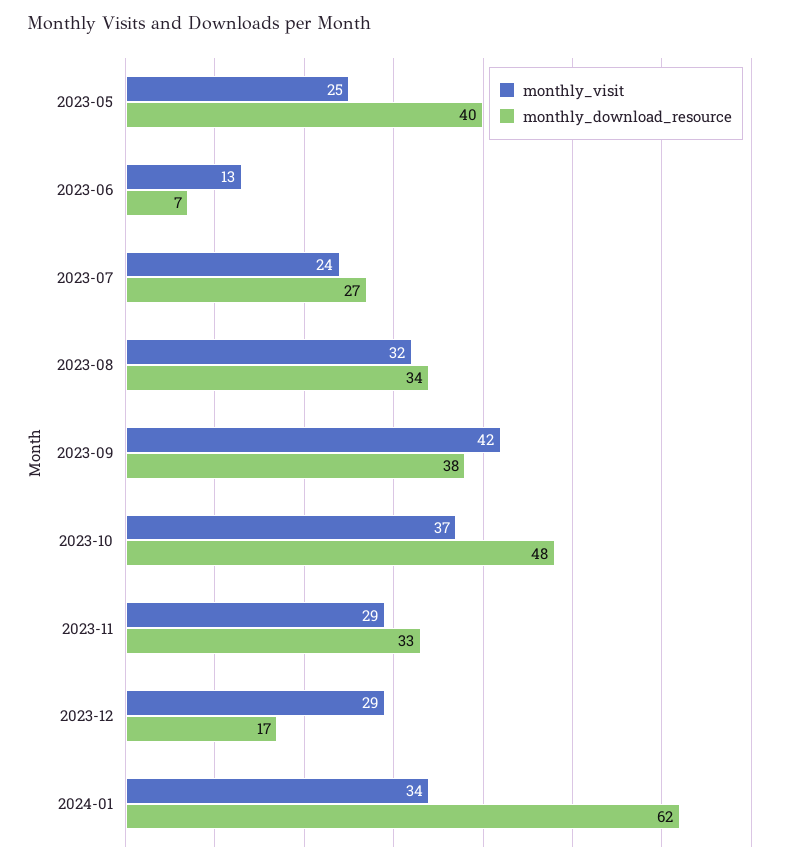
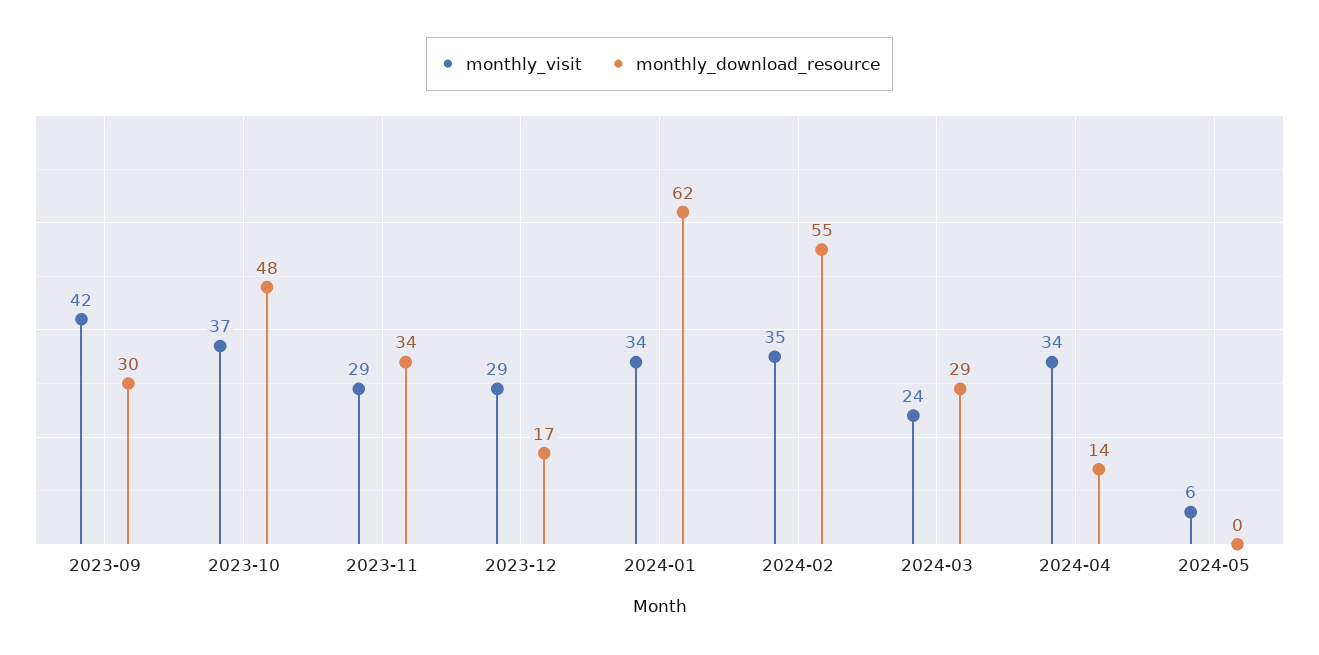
monthly_visit, 2023-05: 25 -> none
monthly_download_resource, 2023-05: 40 -> none
monthly_visit, 2023-06: 13 -> none
monthly_download_resource, 2023-06: 7 -> none
monthly_visit, 2023-07: 24 -> none
monthly_download_resource, 2023-07: 27 -> none
monthly_visit, 2023-08: 32 -> none
monthly_download_resource, 2023-08: 34 -> none
monthly_download_resource, 2023-09: 38 -> 30
monthly_download_resource, 2023-11: 33 -> 34
monthly_visit, 2024-02: none -> 35
monthly_download_resource, 2024-02: none -> 55
monthly_visit, 2024-03: none -> 24
monthly_download_resource, 2024-03: none -> 29
monthly_visit, 2024-04: none -> 34
monthly_download_resource, 2024-04: none -> 14
monthly_visit, 2024-05: none -> 6
monthly_download_resource, 2024-05: none -> 0

